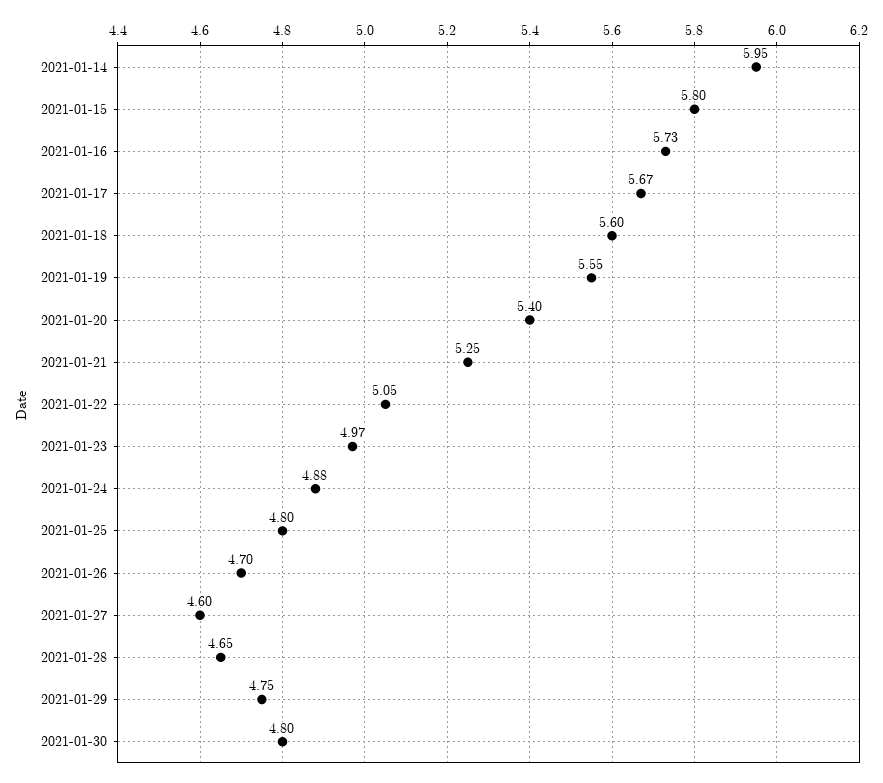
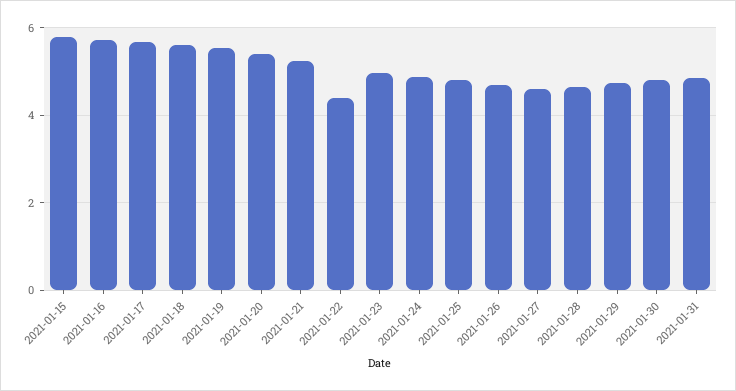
2021-01-14: 5.95 -> none
2021-01-22: 5.05 -> 4.4
2021-01-31: none -> 4.8

